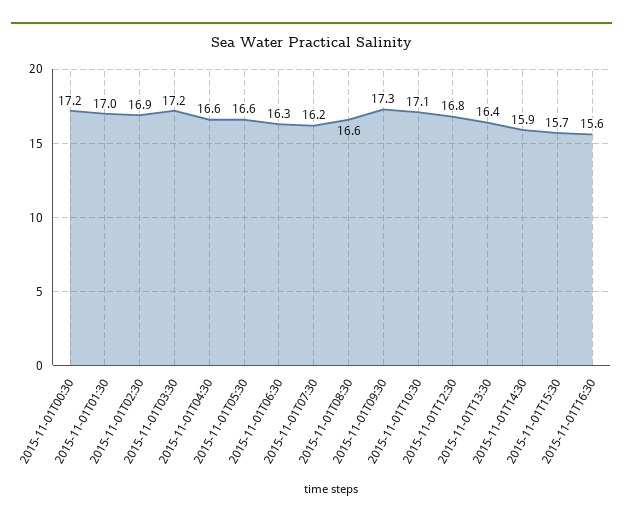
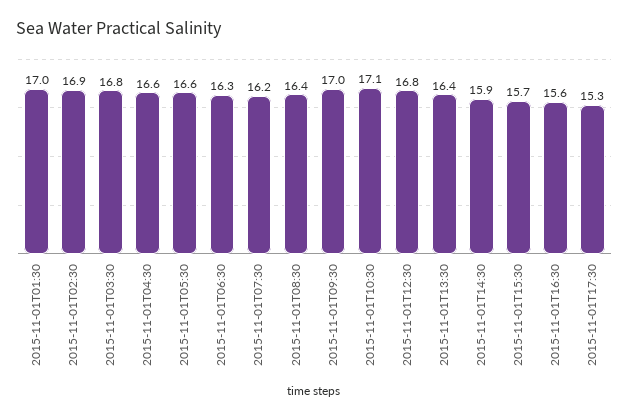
2015-11-01T00:30: 17.2 -> none
2015-11-01T03:30: 17.2 -> 16.8
2015-11-01T08:30: 16.6 -> 16.4
2015-11-01T09:30: 17.3 -> 17
2015-11-01T17:30: none -> 15.3

